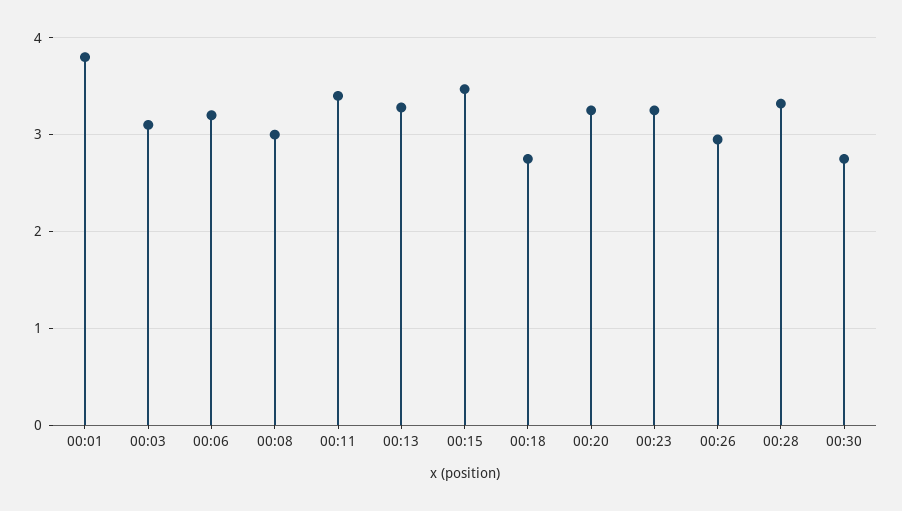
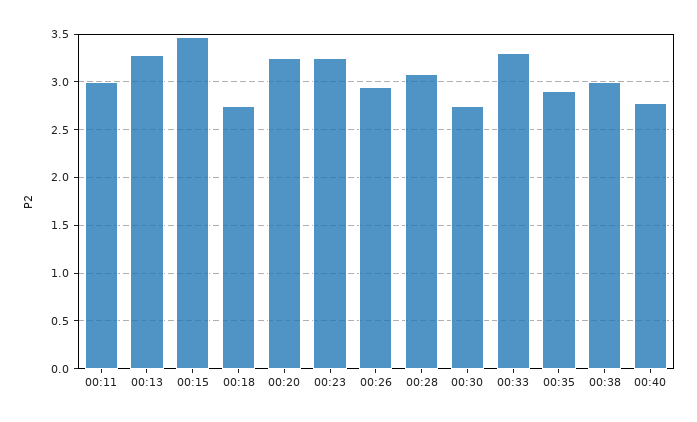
00:01: 3.8 -> none
00:03: 3.1 -> none
00:06: 3.2 -> none
00:08: 3 -> none
00:11: 3.4 -> 3
00:28: 3.3 -> 3.1
00:33: none -> 3.3
00:35: none -> 2.9
00:38: none -> 3
00:40: none -> 2.8

